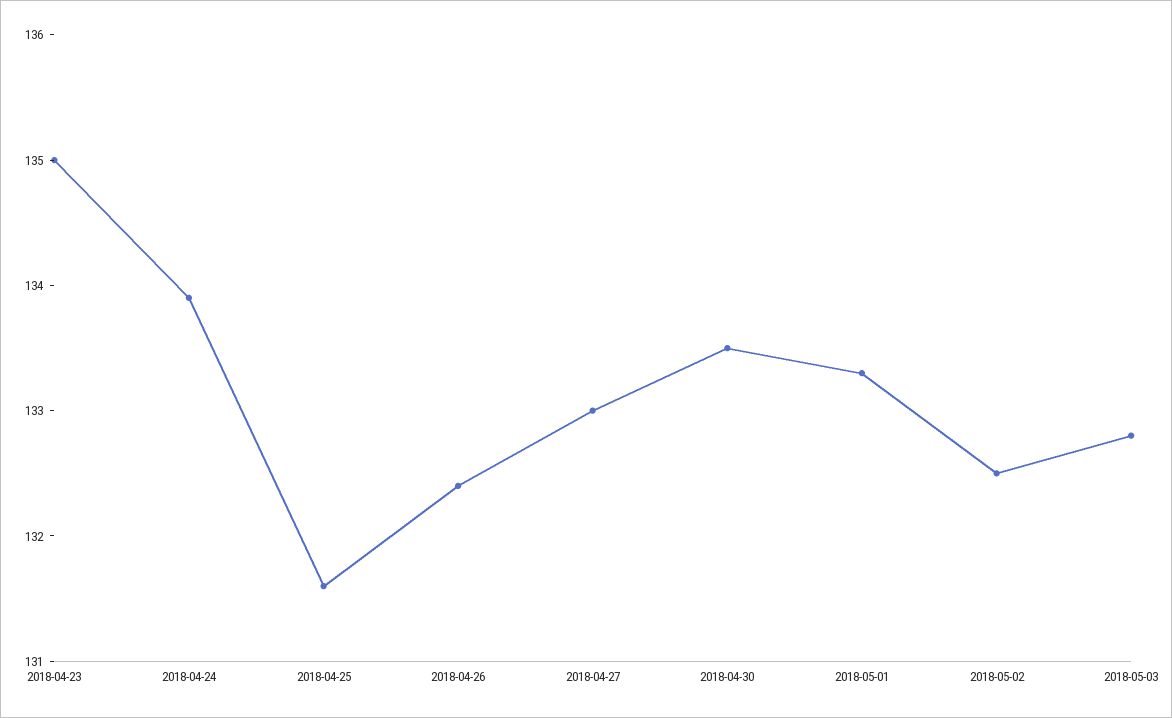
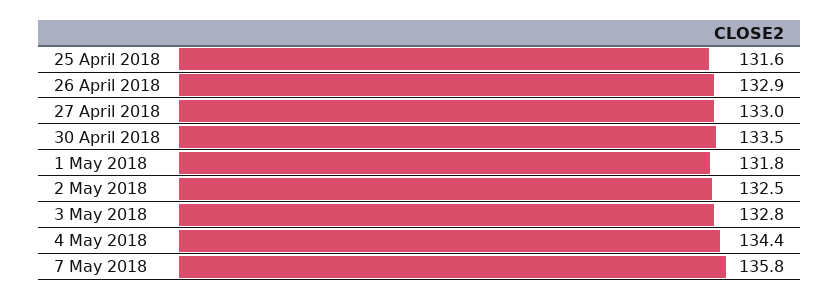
2018-04-23: 135 -> none
2018-04-24: 133.9 -> none
2018-04-26: 132.4 -> 132.9
2018-05-01: 133.3 -> 131.8
4 May 2018: none -> 134.4
7 May 2018: none -> 135.8

